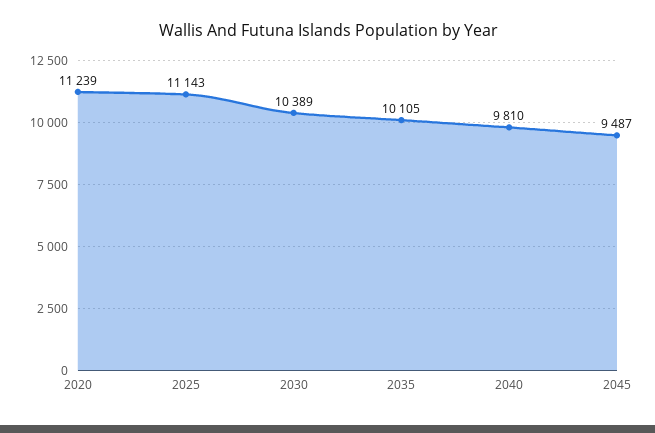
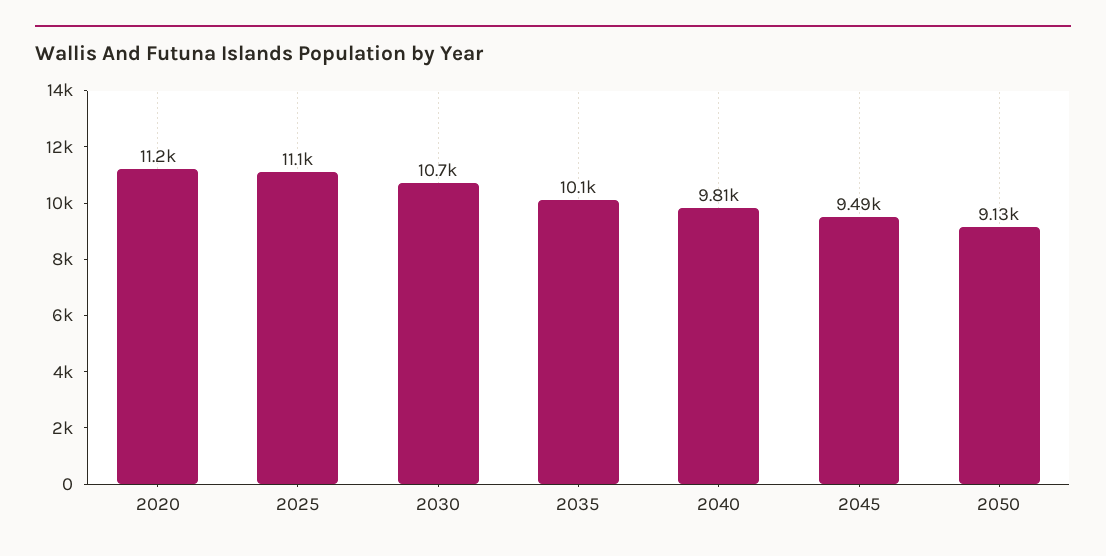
2030: 10389 -> 10700
2050: none -> 9130

